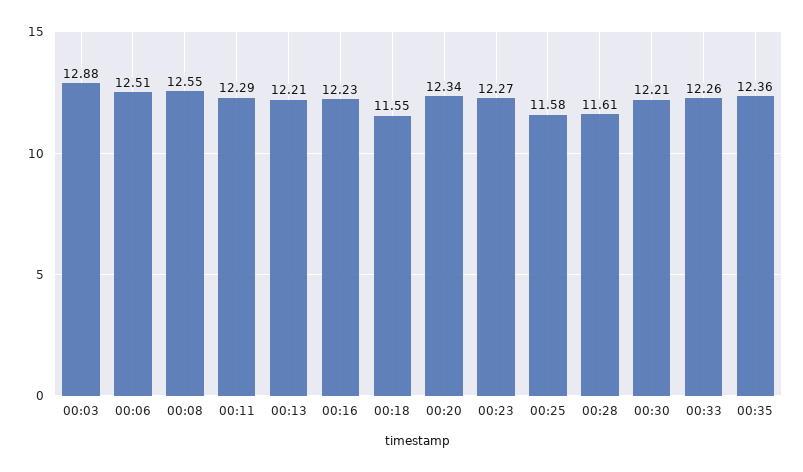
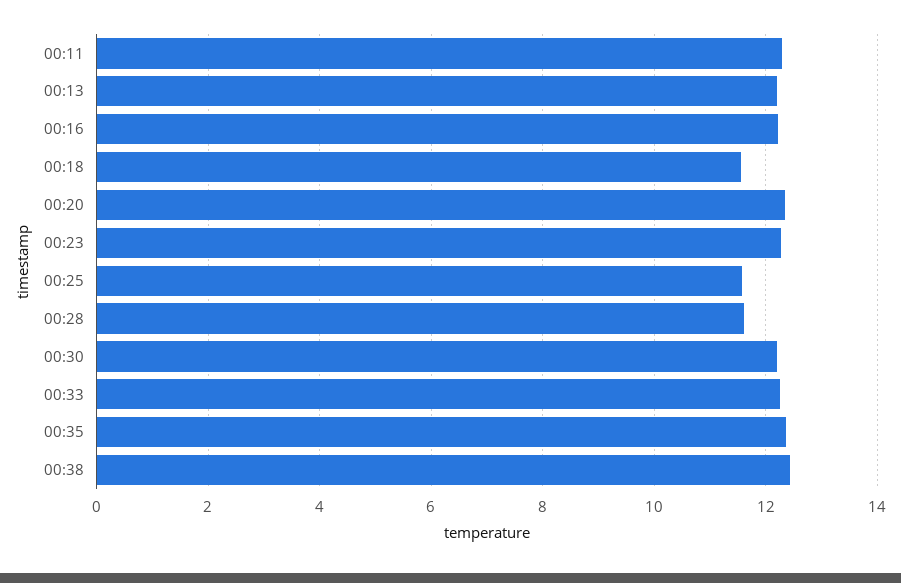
00:03: 12.88 -> none
00:06: 12.51 -> none
00:08: 12.55 -> none
00:38: none -> 12.4

